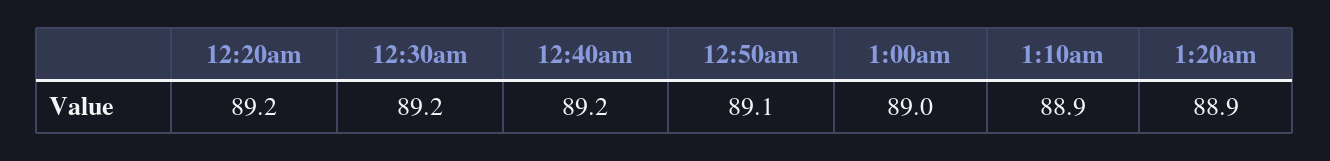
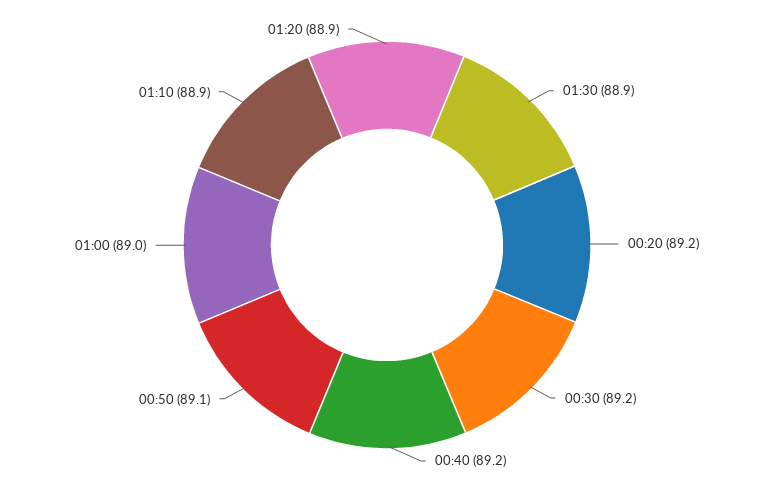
01:30: none -> 88.9

